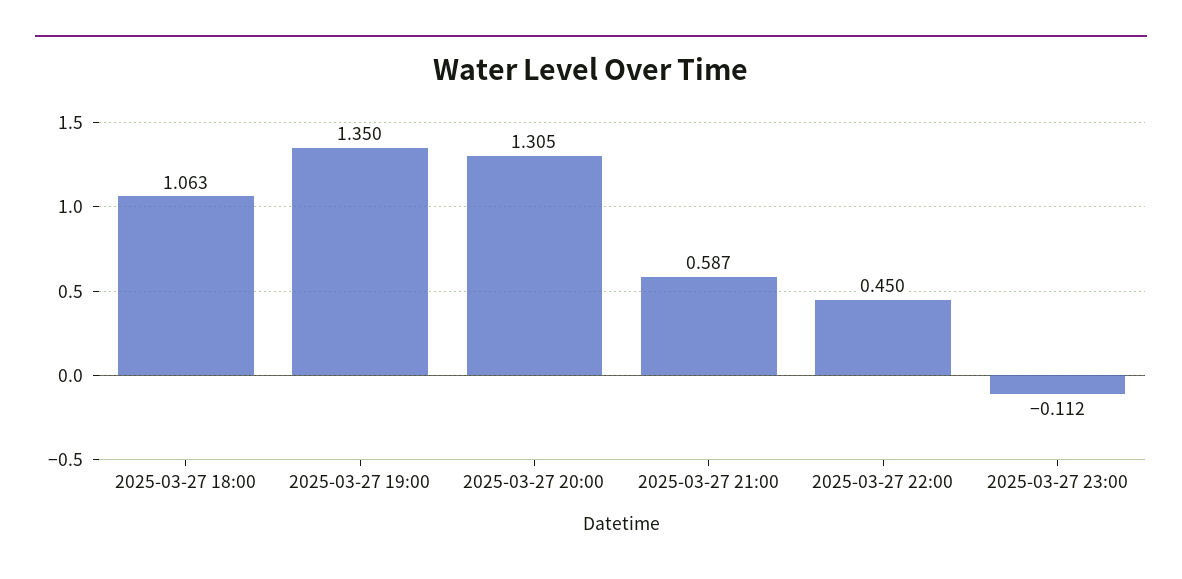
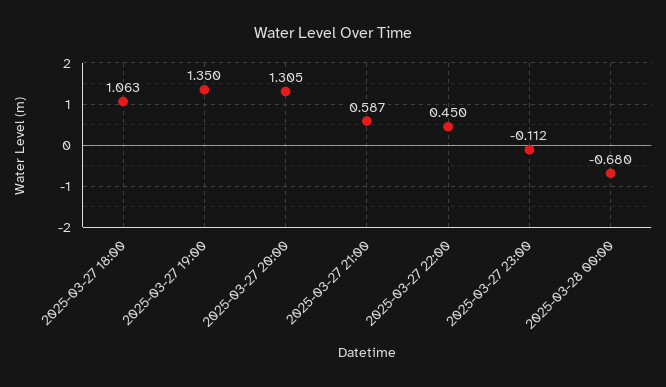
2025-03-28 00:00: none -> -0.68

